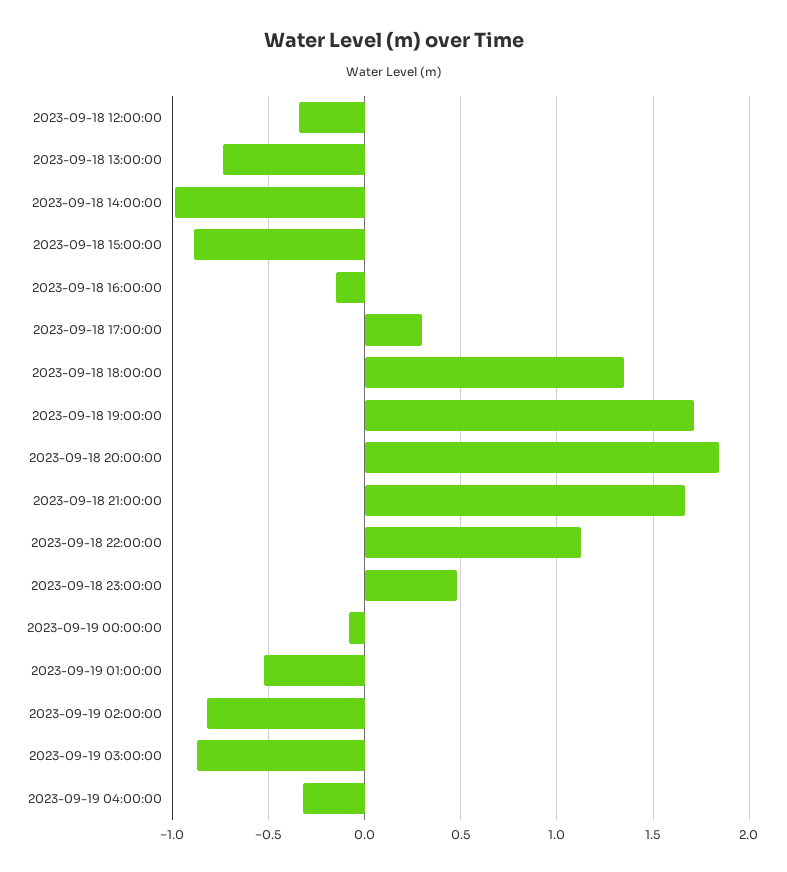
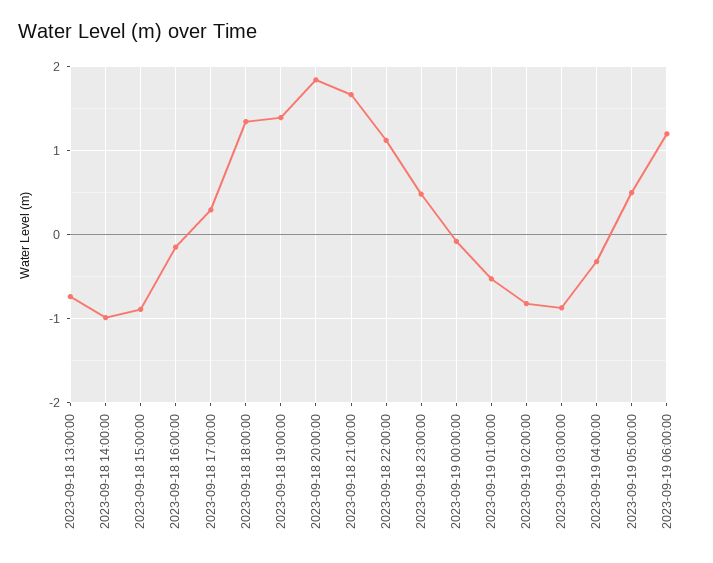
2023-09-18 12:00:00: -0.35 -> none
2023-09-18 19:00:00: 1.7 -> 1.4
2023-09-19 05:00:00: none -> 0.5
2023-09-19 06:00:00: none -> 1.2

